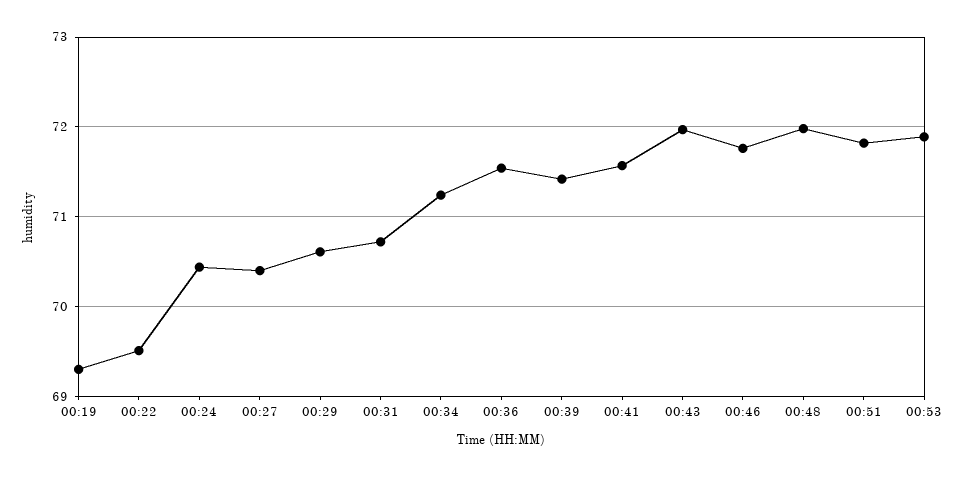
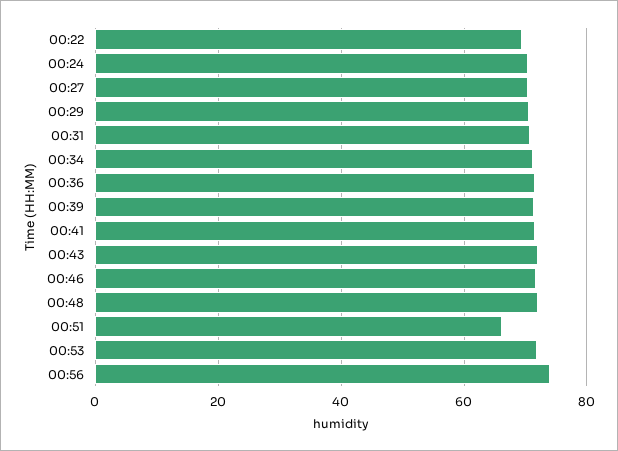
00:19: 69.3 -> none
00:51: 71.8 -> 66
00:56: none -> 74

